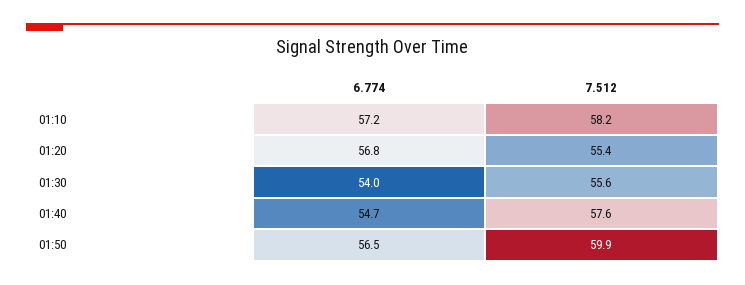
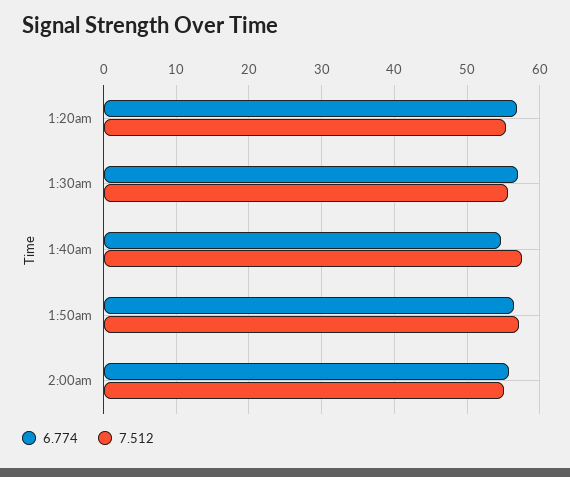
6.774, 01:10: 57.2 -> none
7.512, 01:10: 58.2 -> none
6.774, 01:30: 54 -> 57
7.512, 01:50: 59.9 -> 57
6.774, 2:00am: none -> 56
7.512, 2:00am: none -> 55

